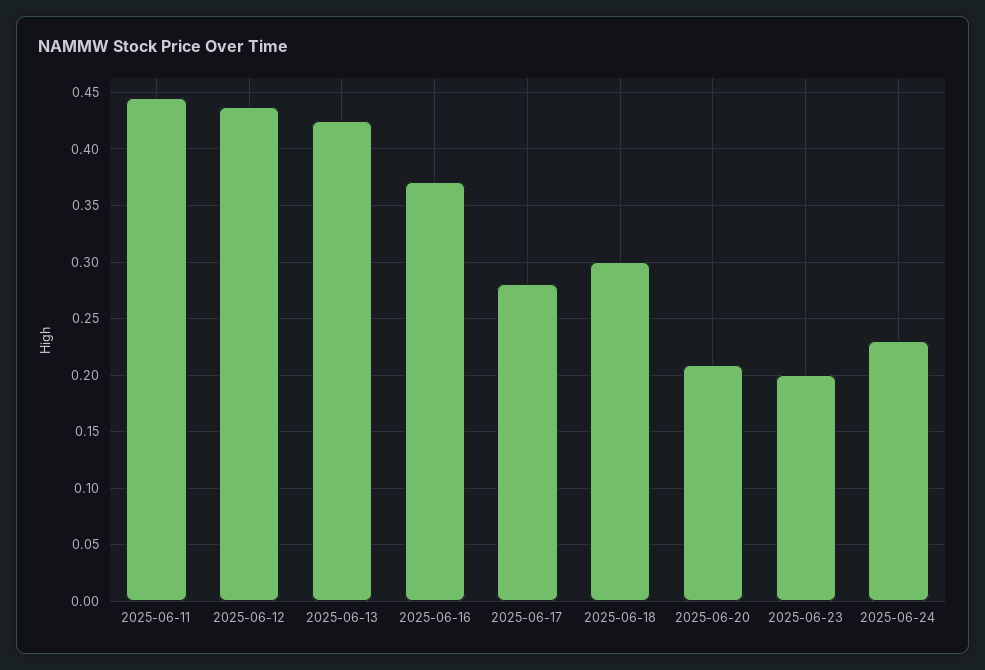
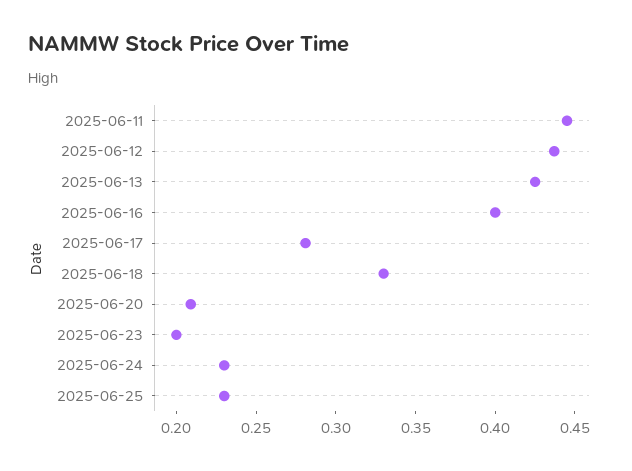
2025-06-16: 0.37 -> 0.4
2025-06-18: 0.3 -> 0.33
2025-06-25: none -> 0.23

